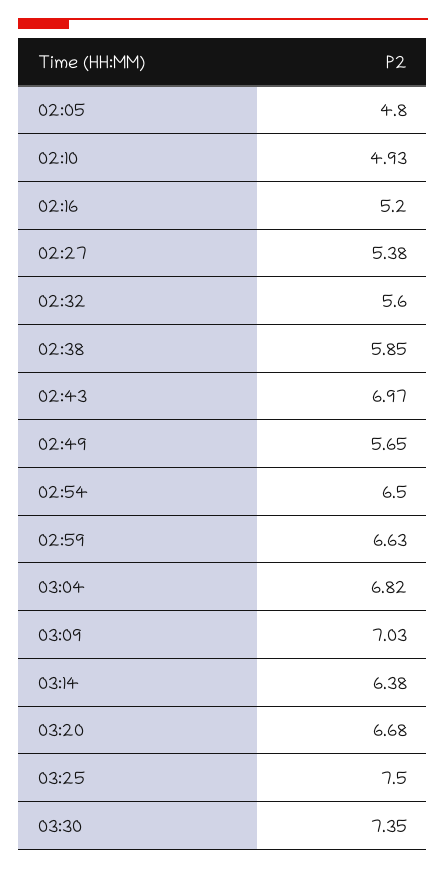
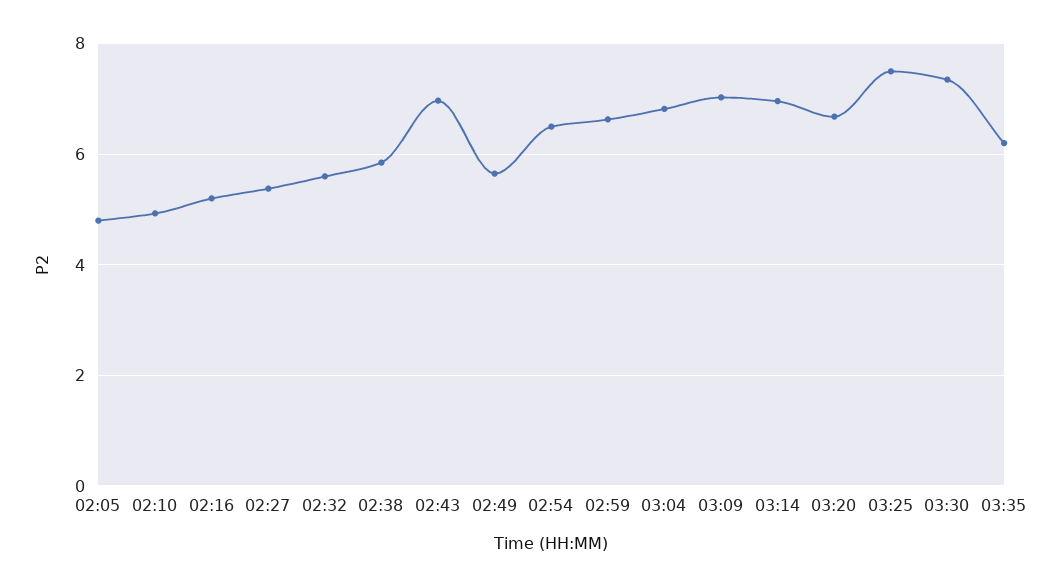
03:14: 6.38 -> 7
03:35: none -> 6.2

